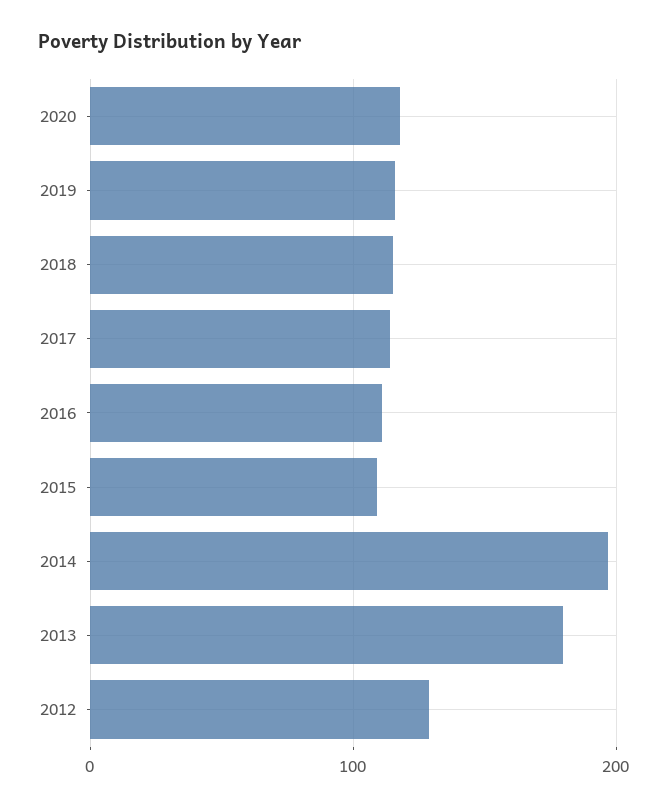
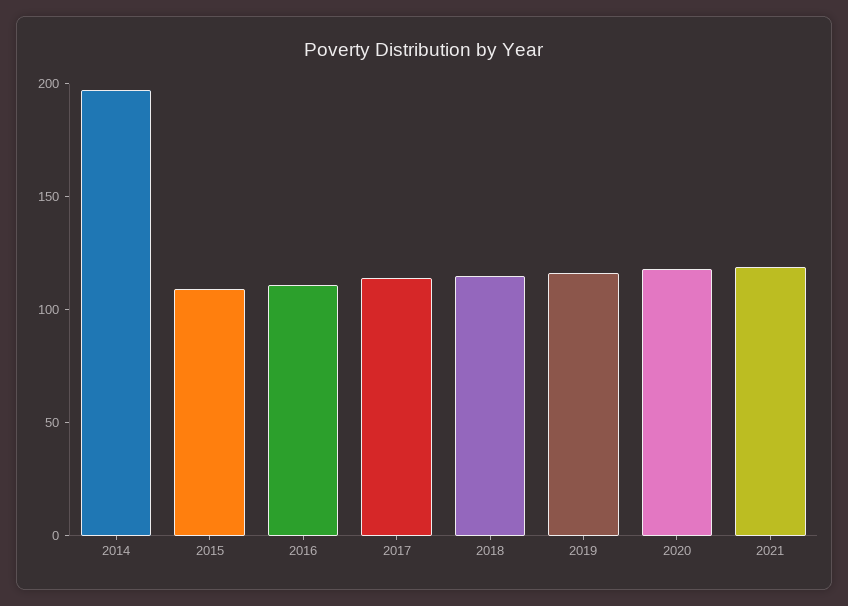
2013: 180 -> none
2012: 130 -> none
2021: none -> 120

